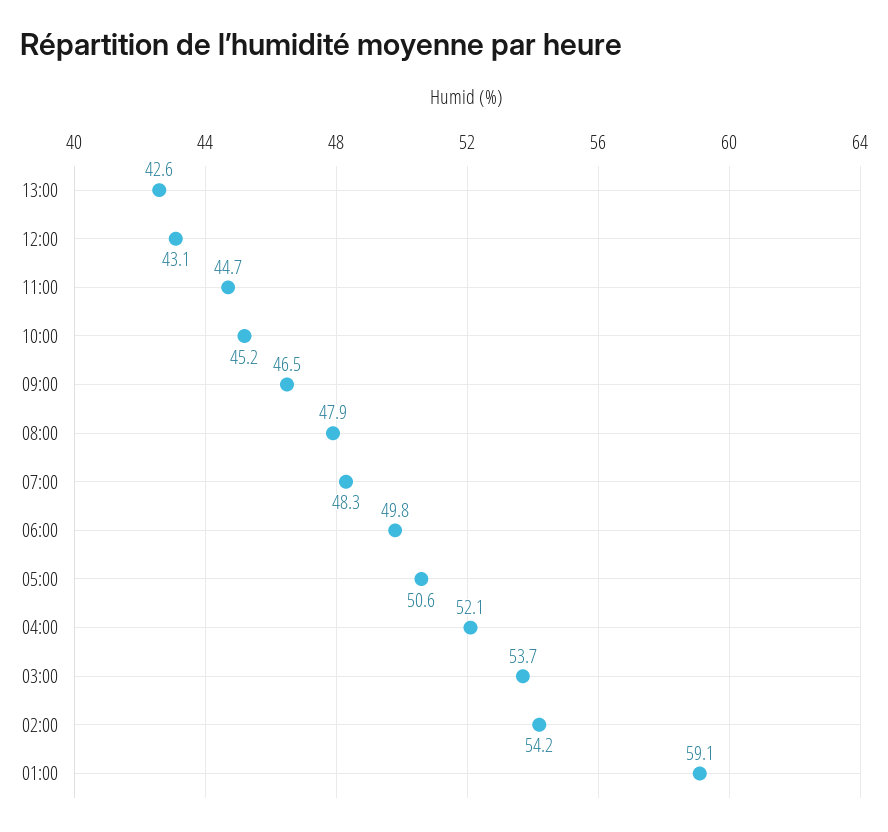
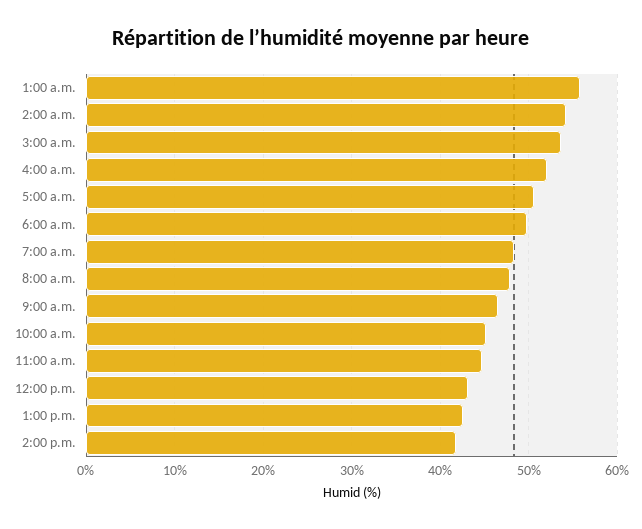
01:00: 59.1 -> 56
2:00 p.m.: none -> 42

